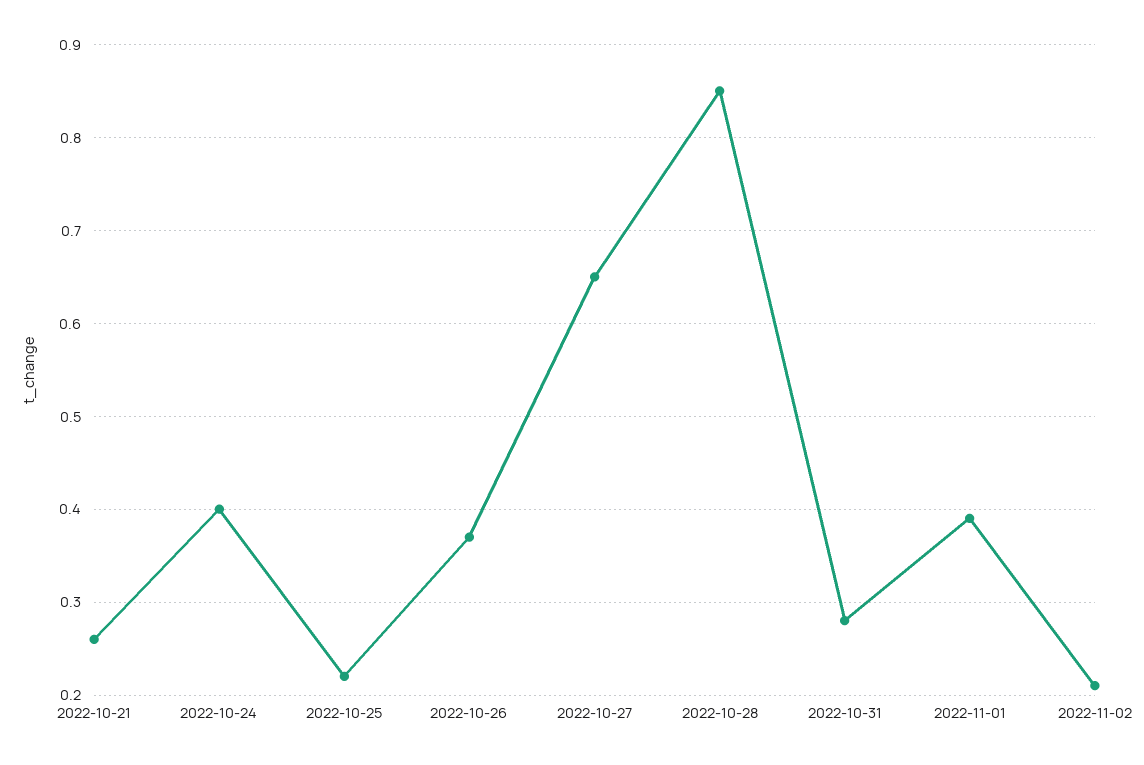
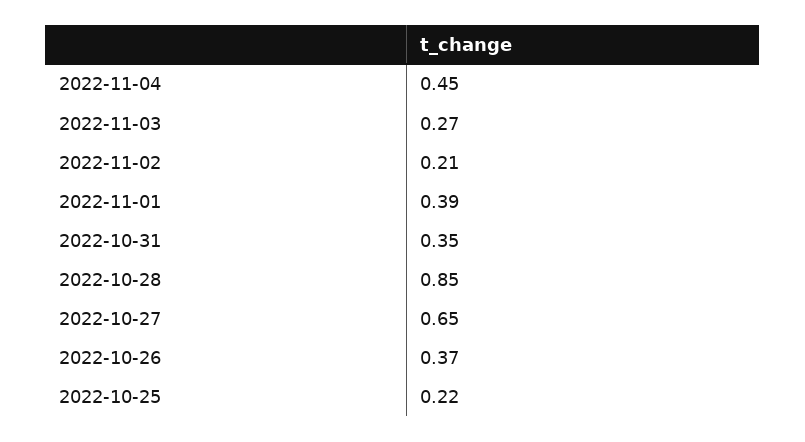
2022-10-21: 0.26 -> none
2022-10-24: 0.4 -> none
2022-10-31: 0.28 -> 0.35
2022-11-04: none -> 0.45
2022-11-03: none -> 0.27

